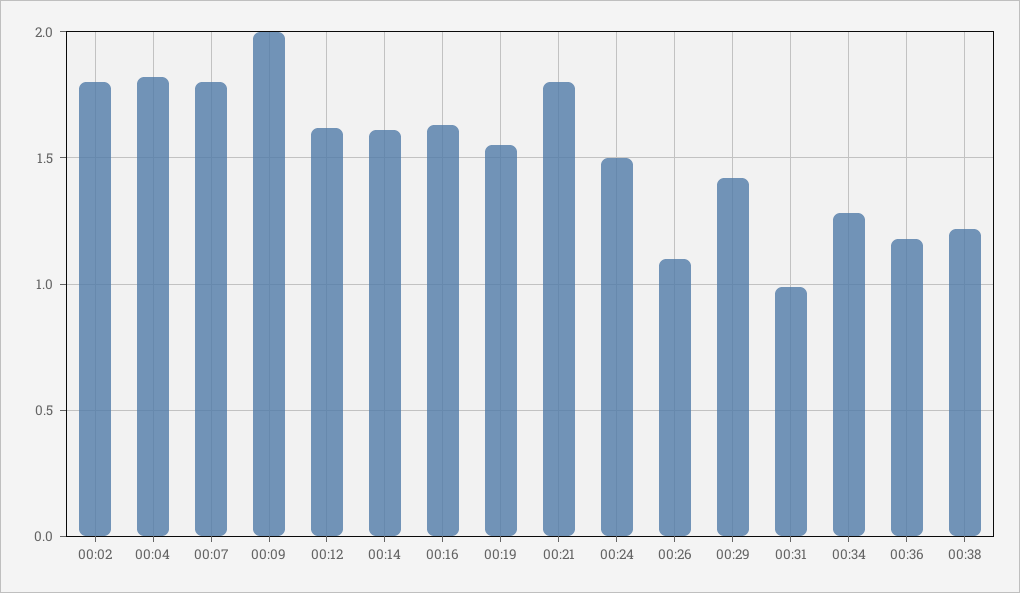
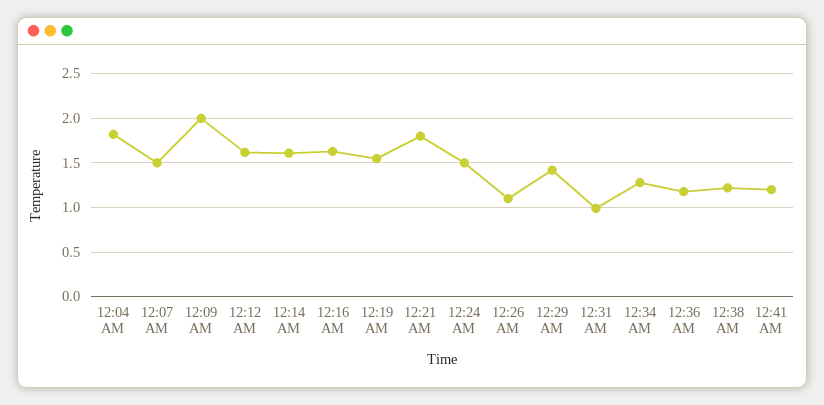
00:02: 1.8 -> none
00:07: 1.8 -> 1.5
12:41 AM: none -> 1.2

